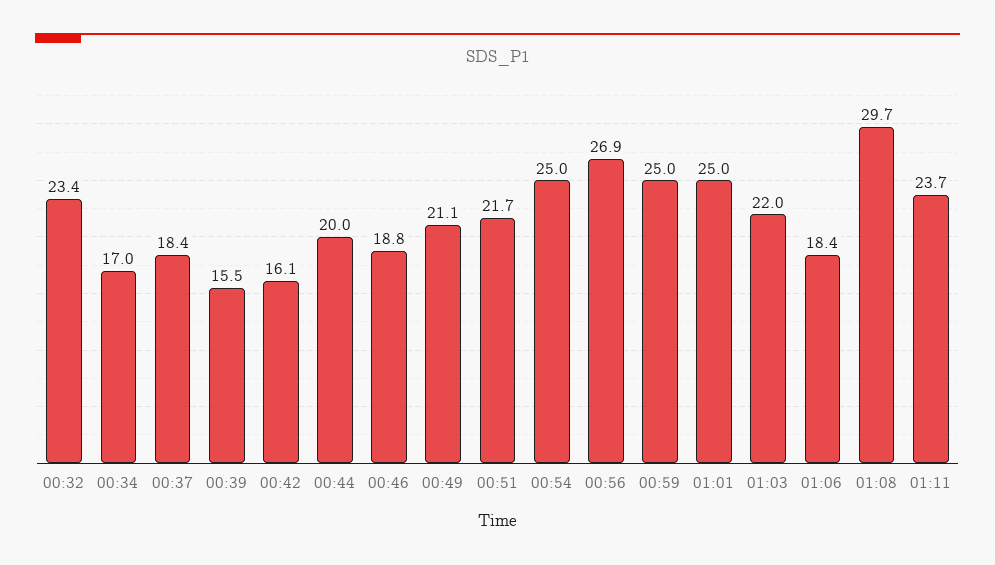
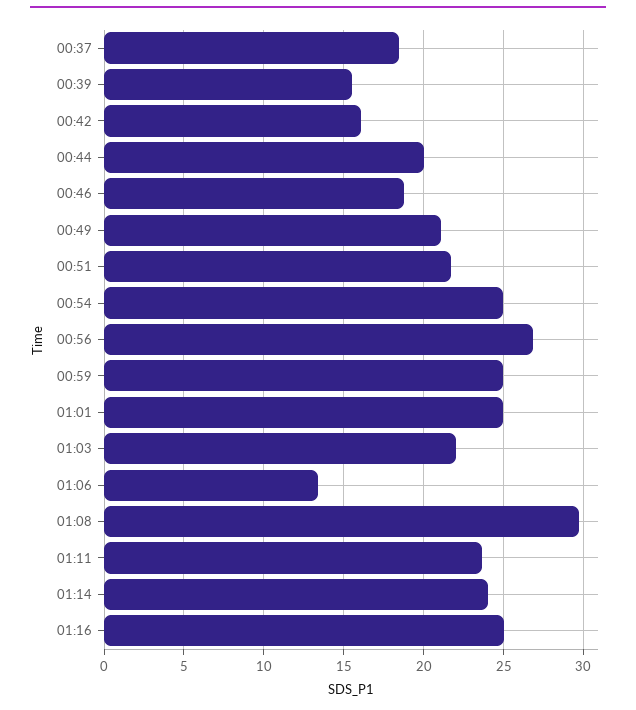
00:32: 23.4 -> none
00:34: 17 -> none
01:06: 18.4 -> 13.5
01:14: none -> 24
01:16: none -> 25

